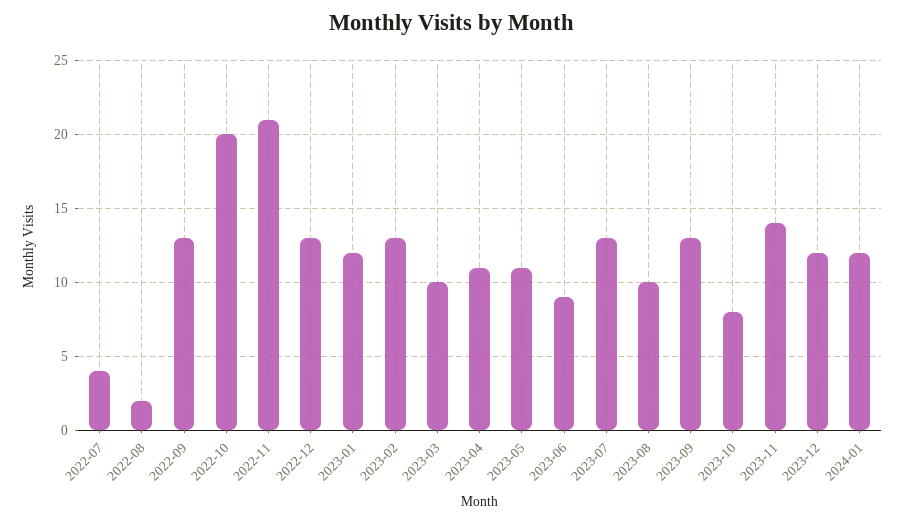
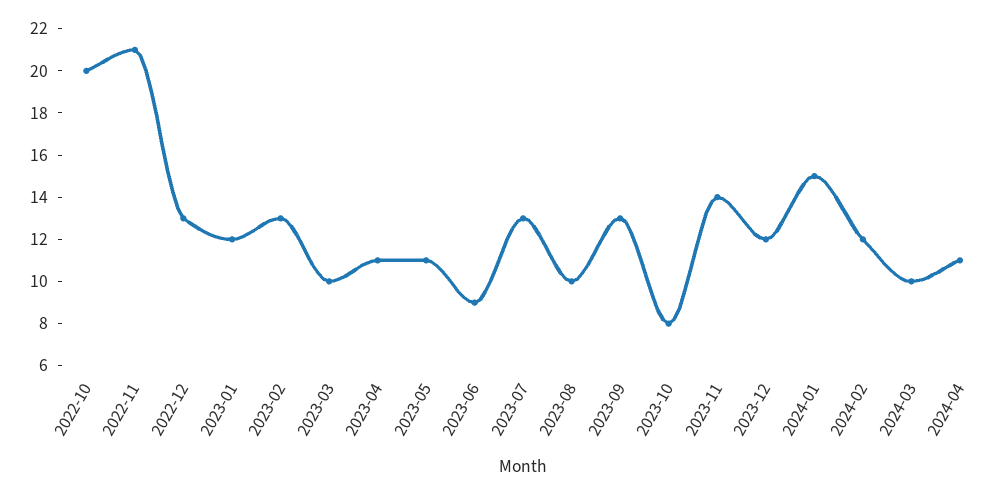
2022-07: 4 -> none
2022-08: 2 -> none
2022-09: 13 -> none
2024-01: 12 -> 15
2024-02: none -> 12
2024-03: none -> 10
2024-04: none -> 11

